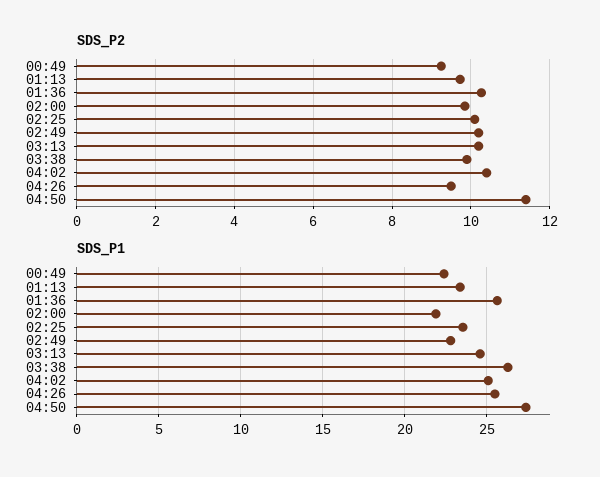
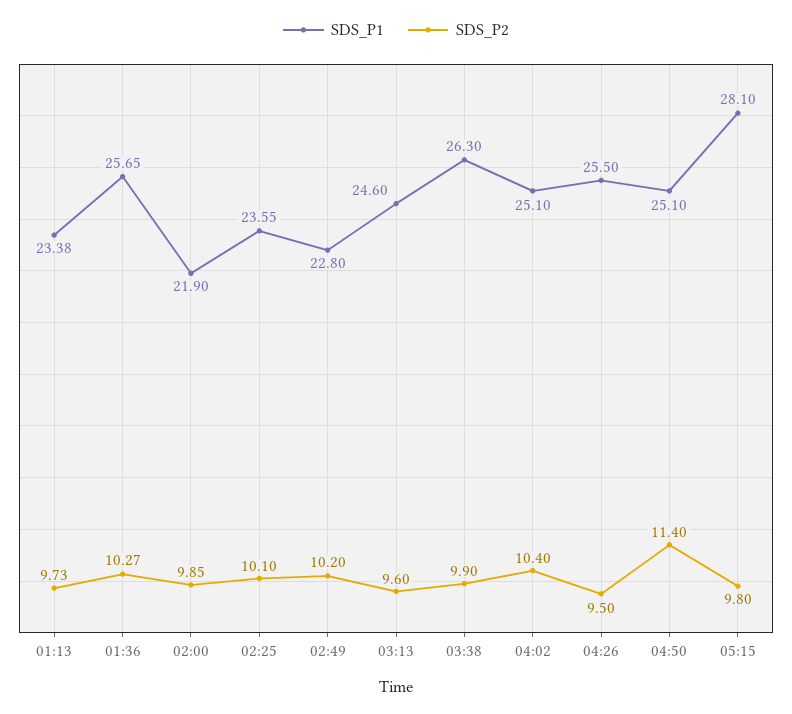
SDS_P2, 00:49: 9.2 -> none
SDS_P2, 03:13: 10.2 -> 9.6
SDS_P1, 00:49: 22.5 -> none
SDS_P1, 04:50: 27.5 -> 25.1
SDS_P1, 05:15: none -> 28.1
SDS_P2, 05:15: none -> 9.8

